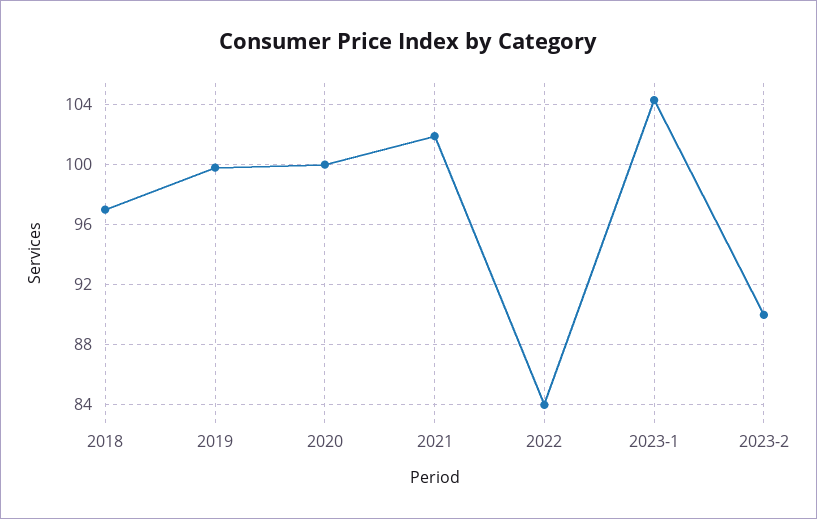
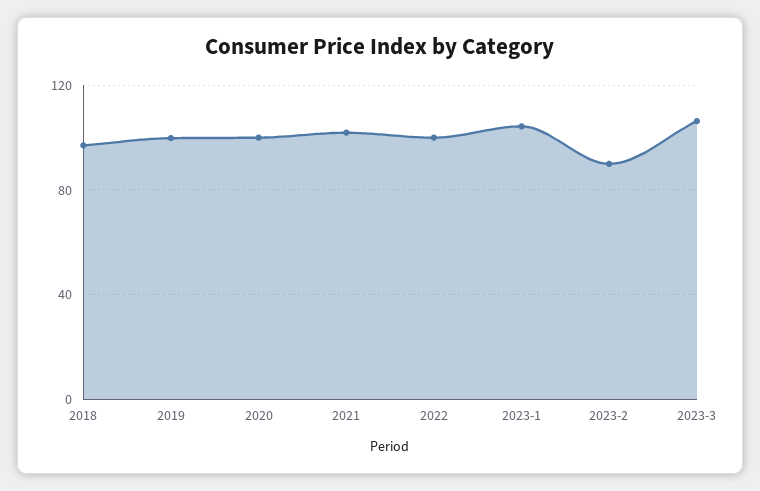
2022: 84 -> 100
2023-3: none -> 105

